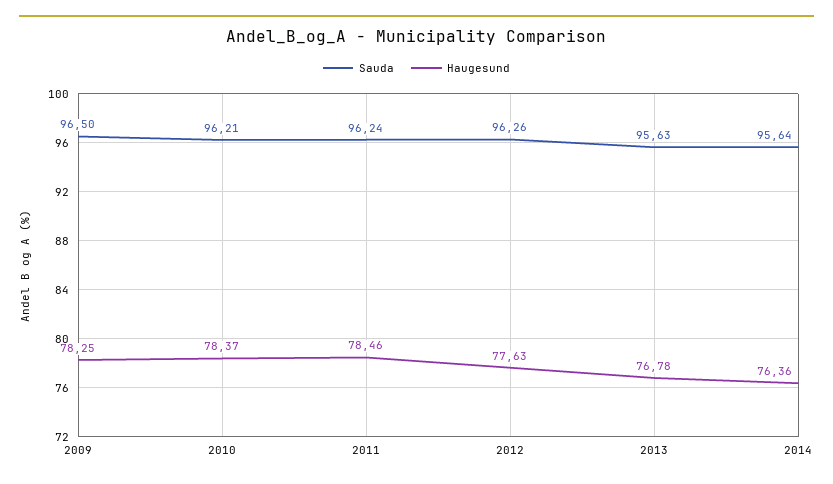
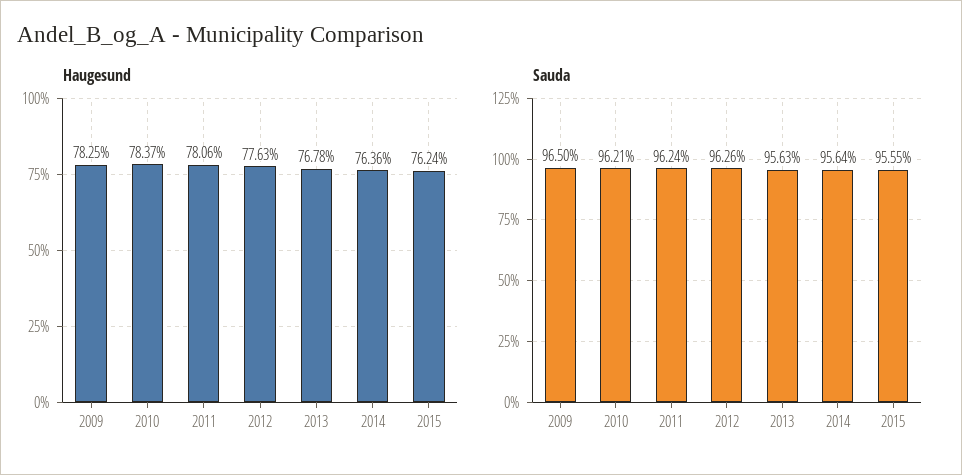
Haugesund, 2011: 78.46 -> 78.06
Haugesund, 2015: none -> 76.24
Sauda, 2015: none -> 95.55

